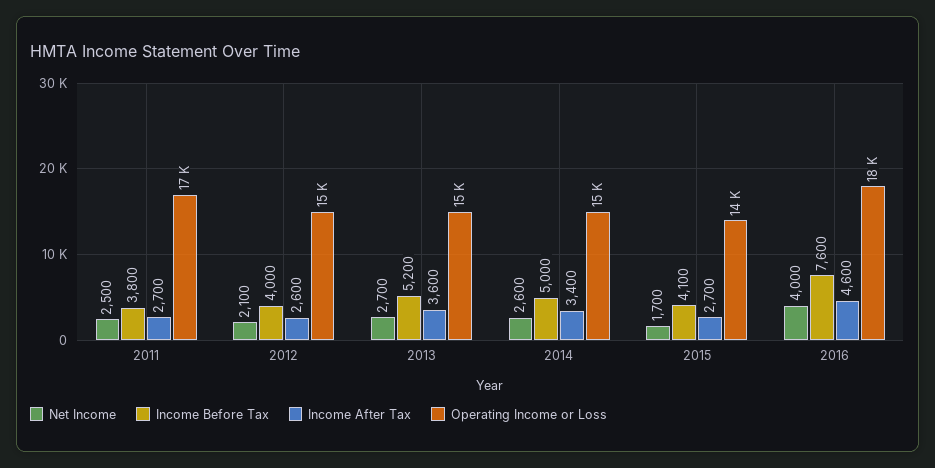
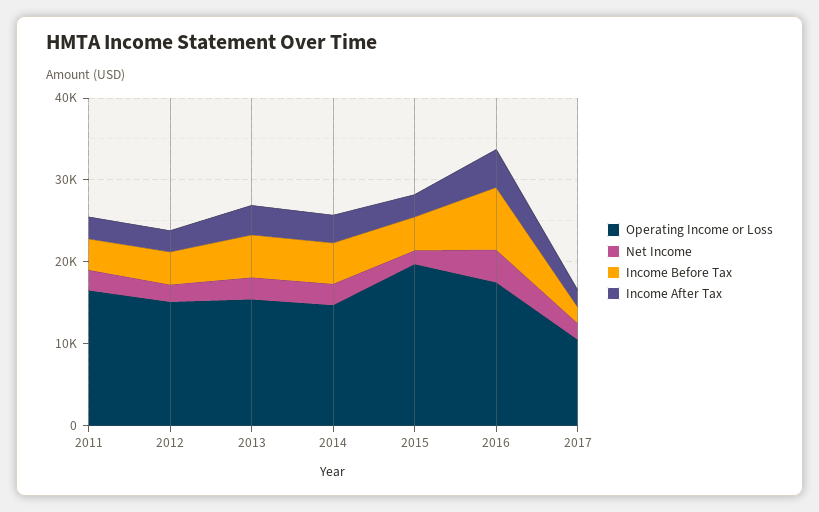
Operating Income or Loss, 2015: 14000 -> 20000
Operating Income or Loss, 2017: none -> 10000
Net Income, 2017: none -> 2000
Income Before Tax, 2017: none -> 2000
Income After Tax, 2017: none -> 2000

